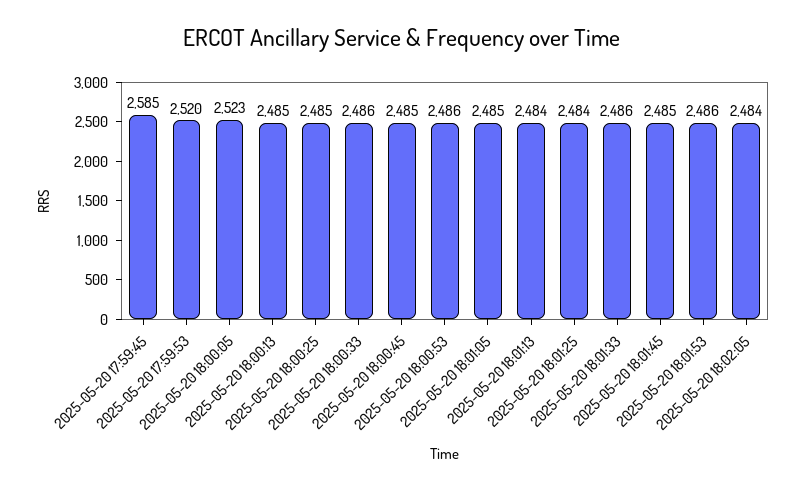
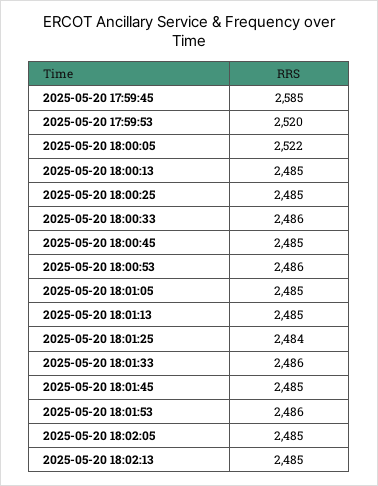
2025-05-20 18:00:05: 2523 -> 2522
2025-05-20 18:01:13: 2484 -> 2485
2025-05-20 18:02:05: 2484 -> 2485
2025-05-20 18:02:13: none -> 2485

